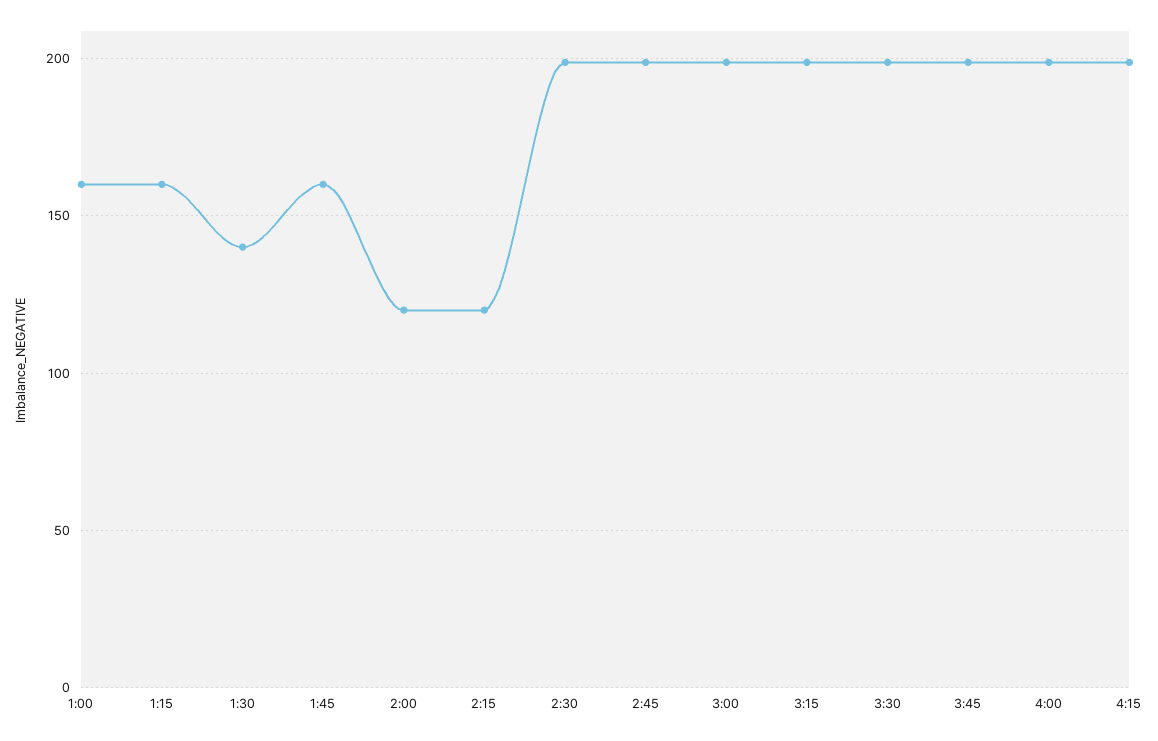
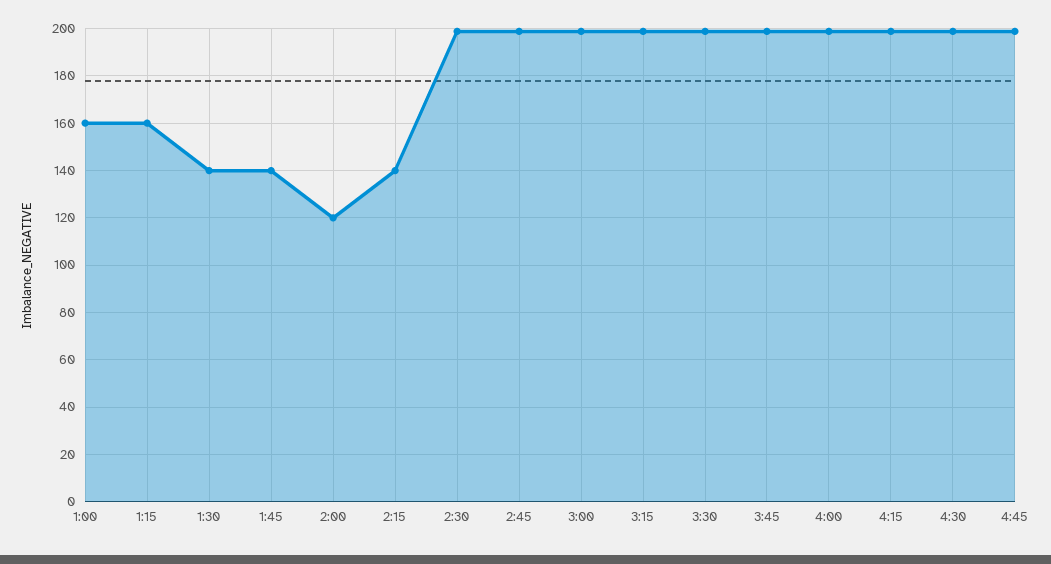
1:45: 160 -> 140
2:15: 120 -> 140
4:30: none -> 200
4:45: none -> 200

